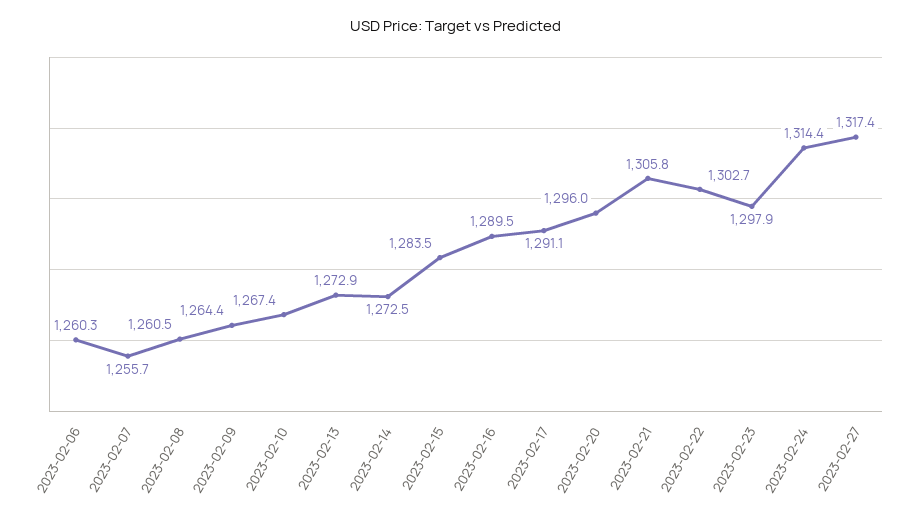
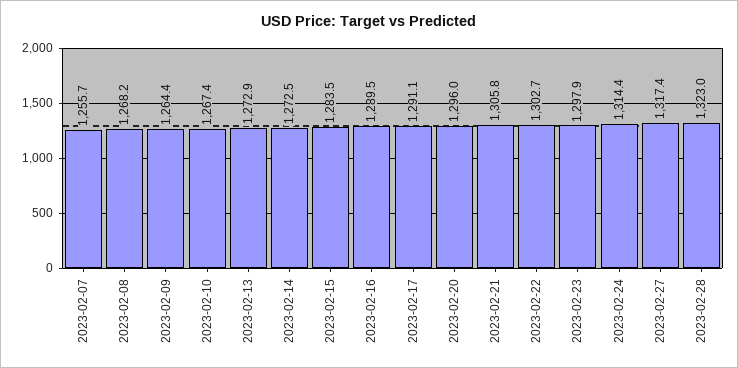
2023-02-06: 1260.3 -> none
2023-02-08: 1260.5 -> 1268.2
2023-02-28: none -> 1323

